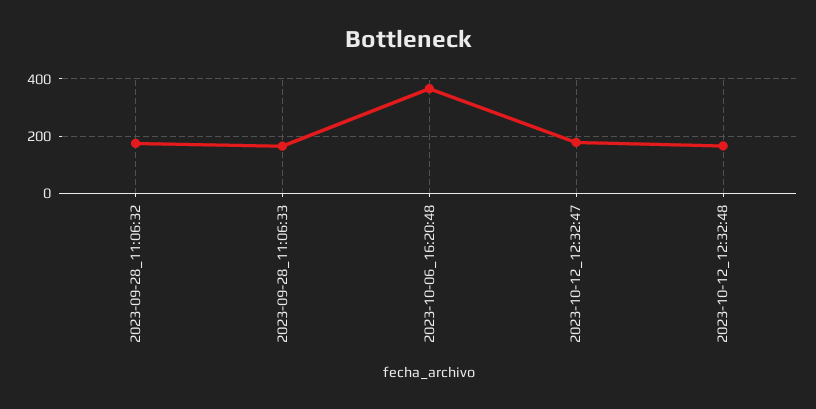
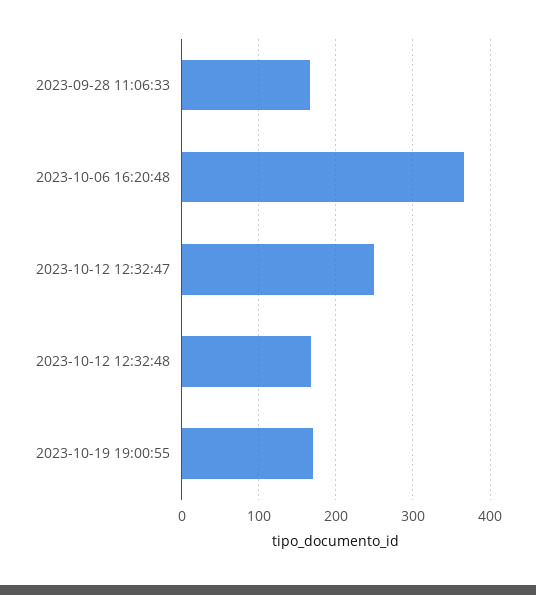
2023-09-28_11:06:32: 175 -> none
2023-10-12_12:32:47: 175 -> 250
2023-10-19 19:00:55: none -> 170

